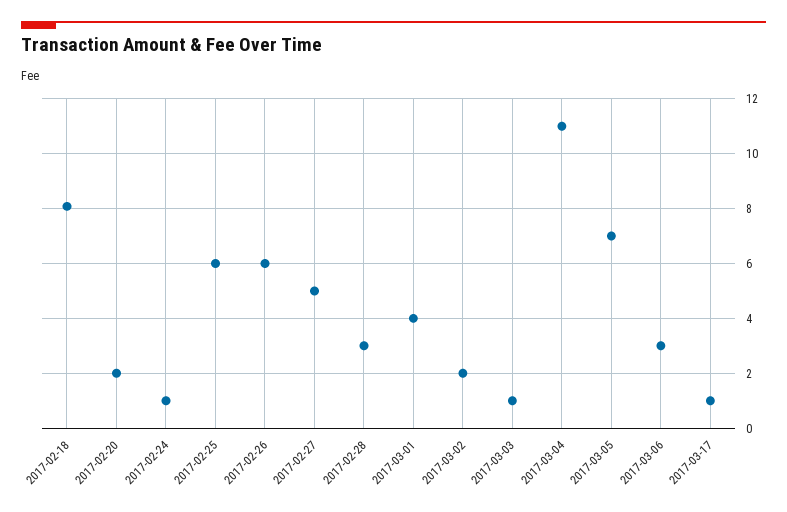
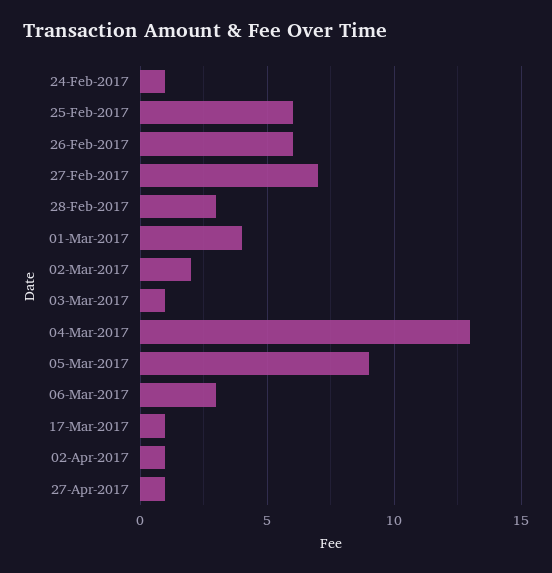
2017-02-18: 8 -> none
2017-02-20: 2 -> none
2017-02-27: 5 -> 7
2017-03-04: 11 -> 13
2017-03-05: 7 -> 9
02-Apr-2017: none -> 1
27-Apr-2017: none -> 1

